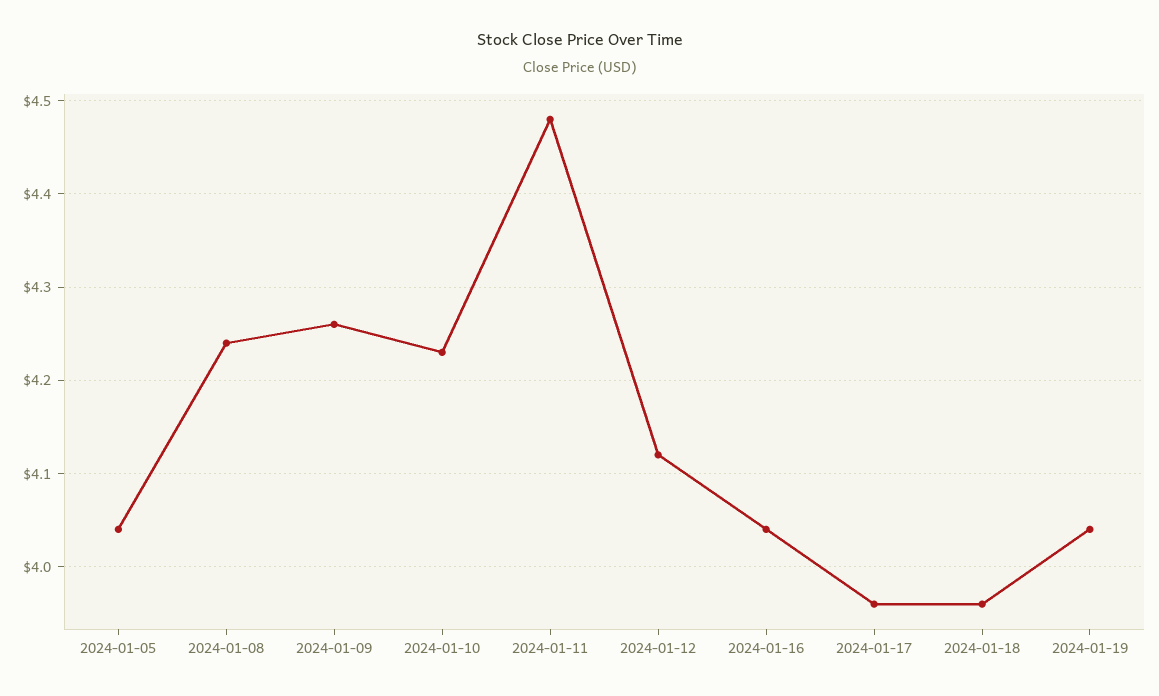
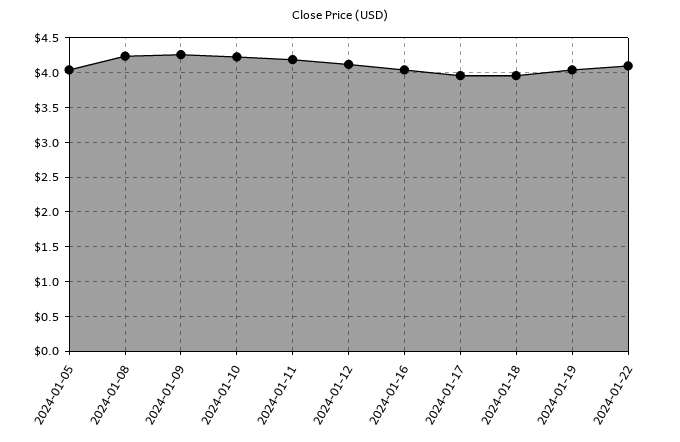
2024-01-11: 4.48 -> 4.2
2024-01-22: none -> 4.1

